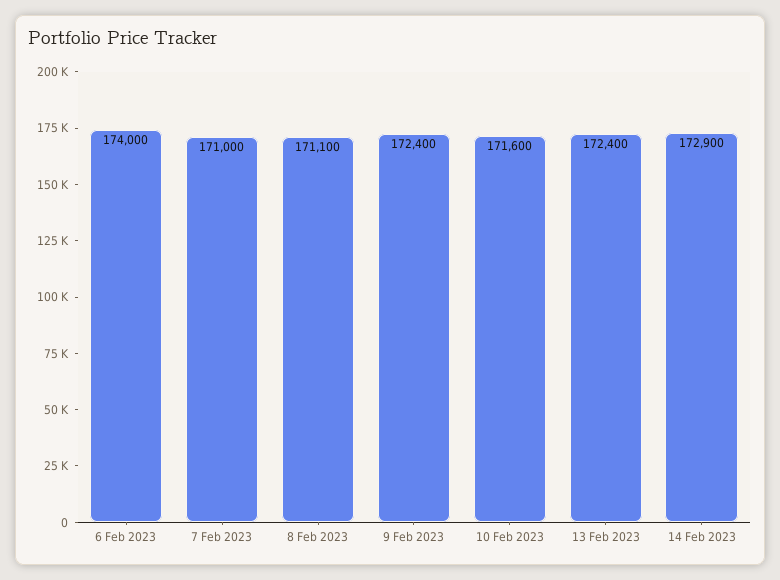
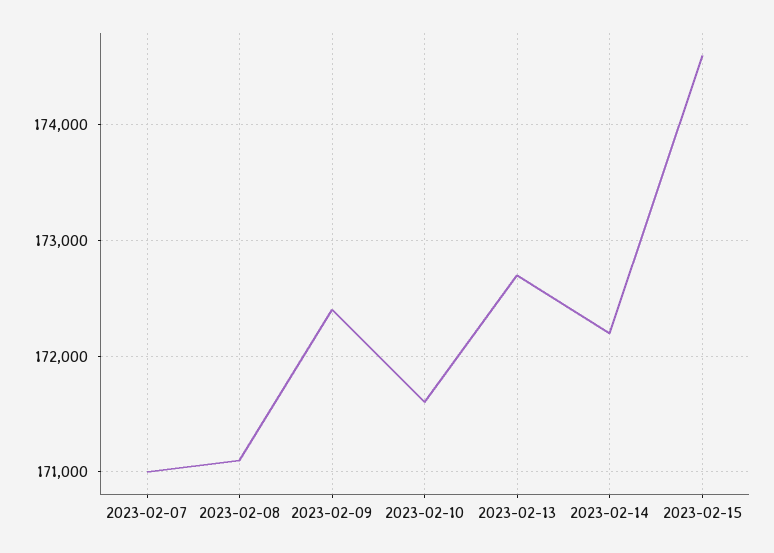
6 Feb 2023: 174000 -> none
13 Feb 2023: 172400 -> 172700
14 Feb 2023: 172900 -> 172200
2023-02-15: none -> 174600

